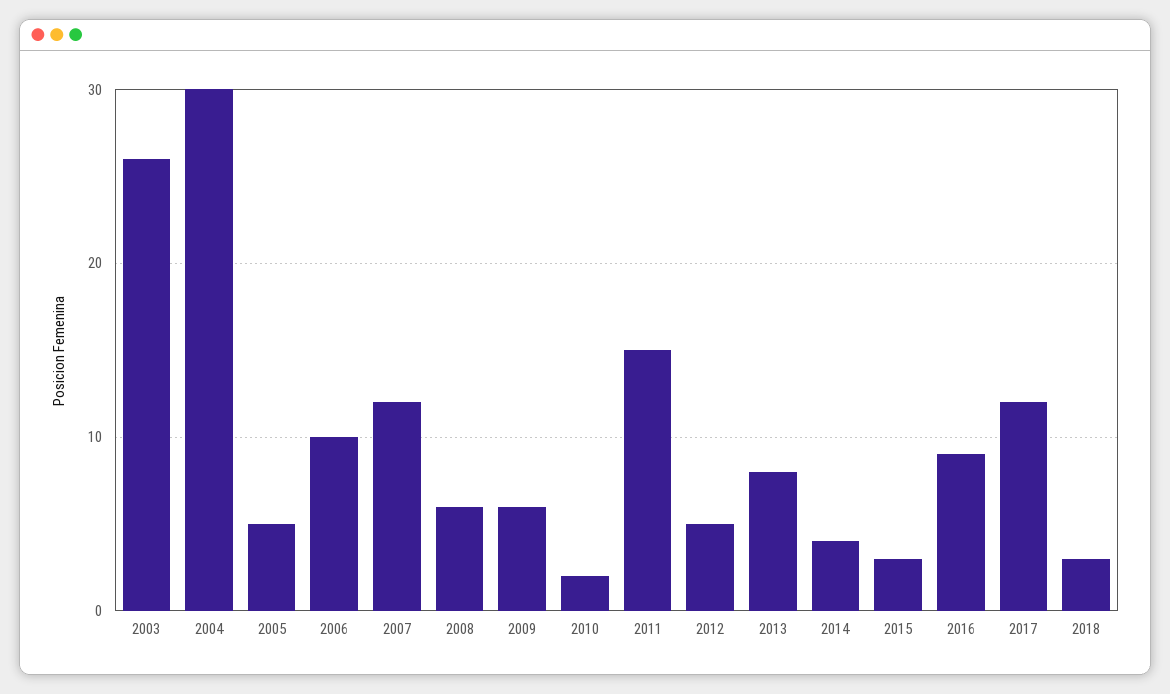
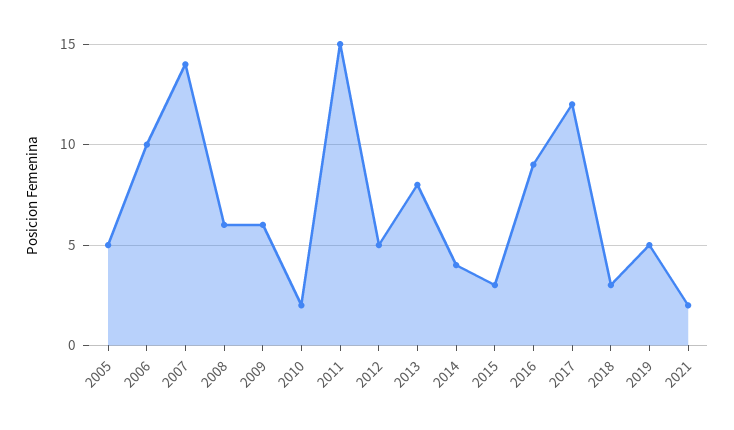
2003: 26 -> none
2004: 30 -> none
2007: 12 -> 14
2019: none -> 5
2021: none -> 2

